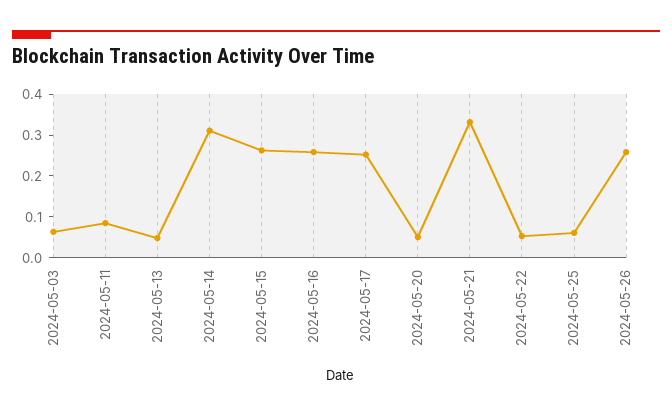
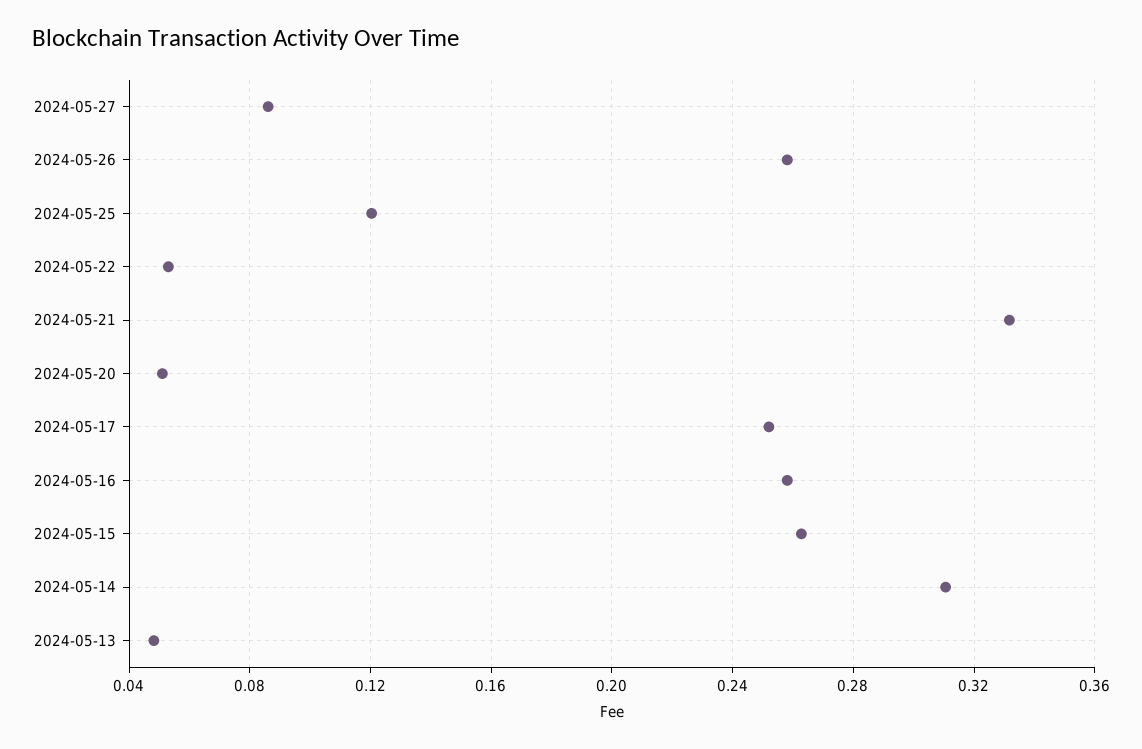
2024-05-03: 0.06 -> none
2024-05-11: 0.08 -> none
2024-05-25: 0.06 -> 0.12
2024-05-27: none -> 0.085

